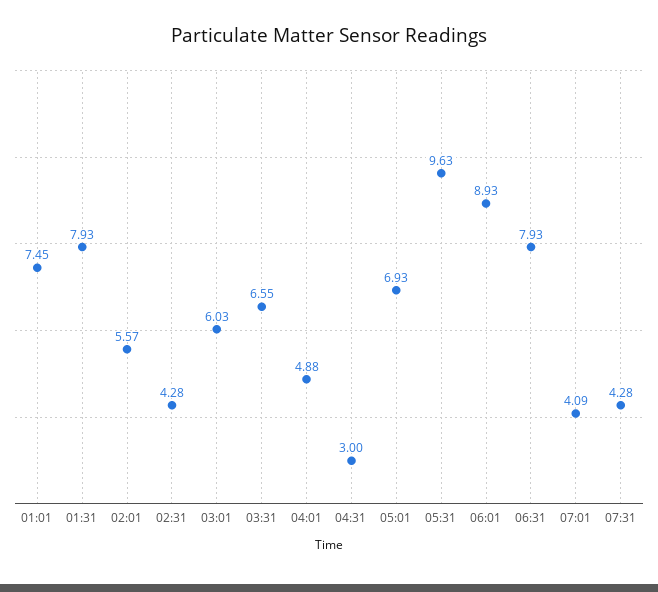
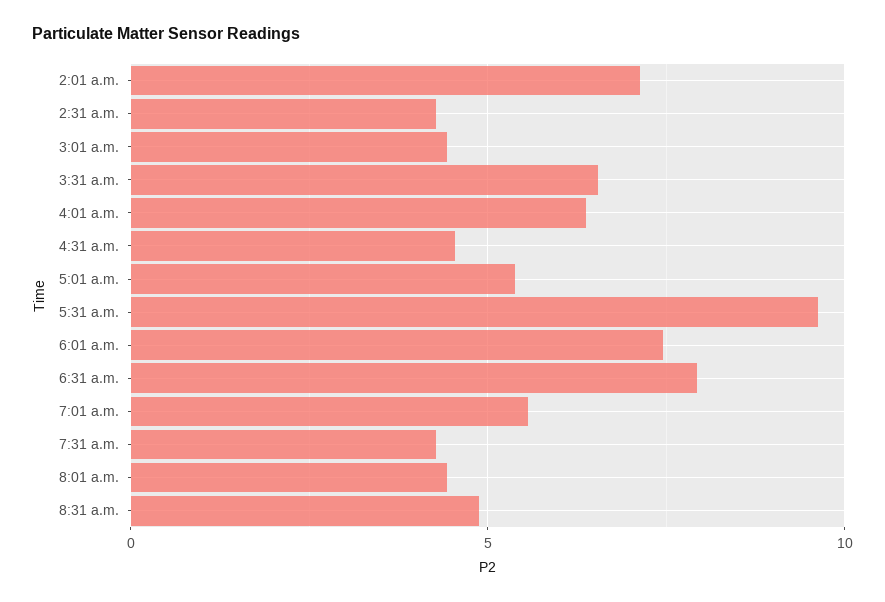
01:01: 7.45 -> none
01:31: 7.93 -> none
02:01: 5.57 -> 7
03:01: 6.03 -> 4.5
04:01: 4.88 -> 6.5
04:31: 3 -> 4.5
05:01: 6.93 -> 5.5
06:01: 8.93 -> 7.5
07:01: 4.09 -> 5.5
8:01 a.m.: none -> 4.5
8:31 a.m.: none -> 5

